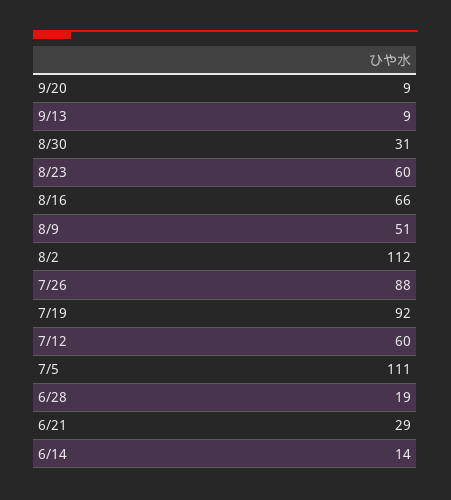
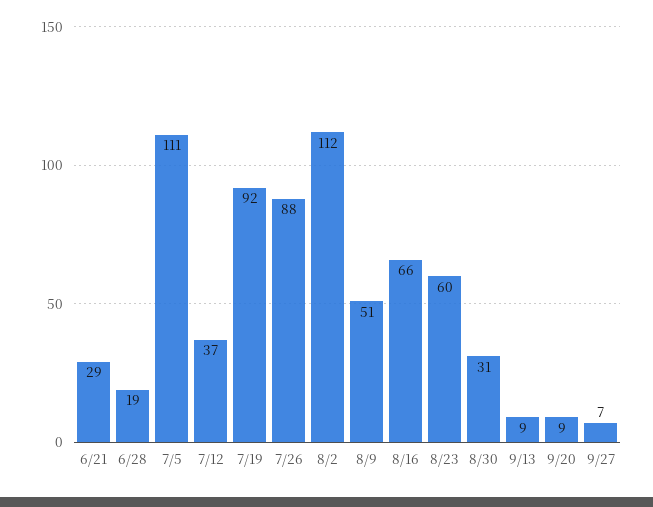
7/12: 60 -> 37
6/14: 14 -> none
9/27: none -> 7

